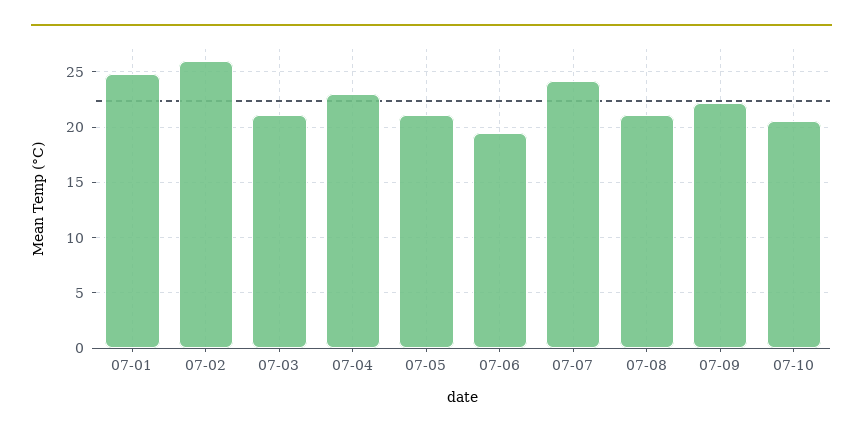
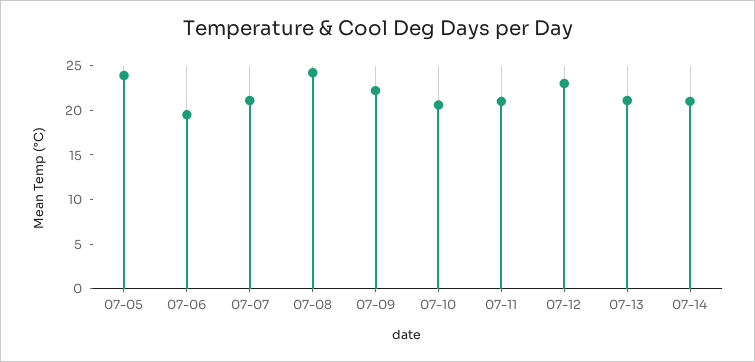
07-01: 25 -> none
07-02: 26 -> none
07-03: 21 -> none
07-04: 23 -> none
07-05: 21 -> 24
07-07: 24 -> 21
07-08: 21 -> 24
07-11: none -> 21
07-12: none -> 23
07-13: none -> 21
07-14: none -> 21

